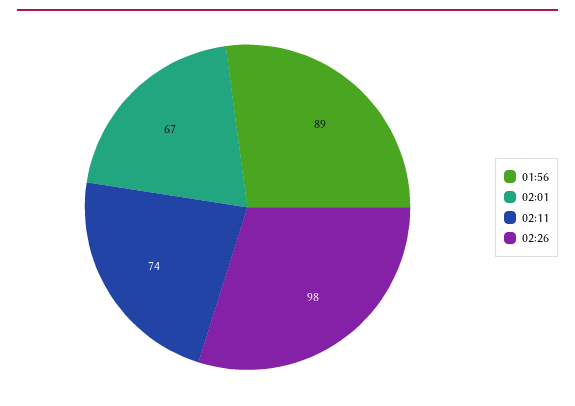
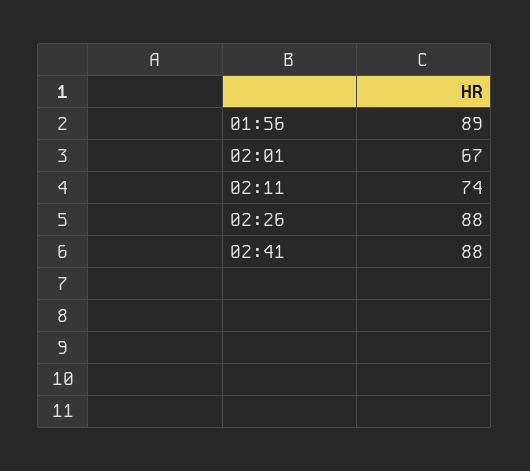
02:26: 98 -> 88
02:41: none -> 88

